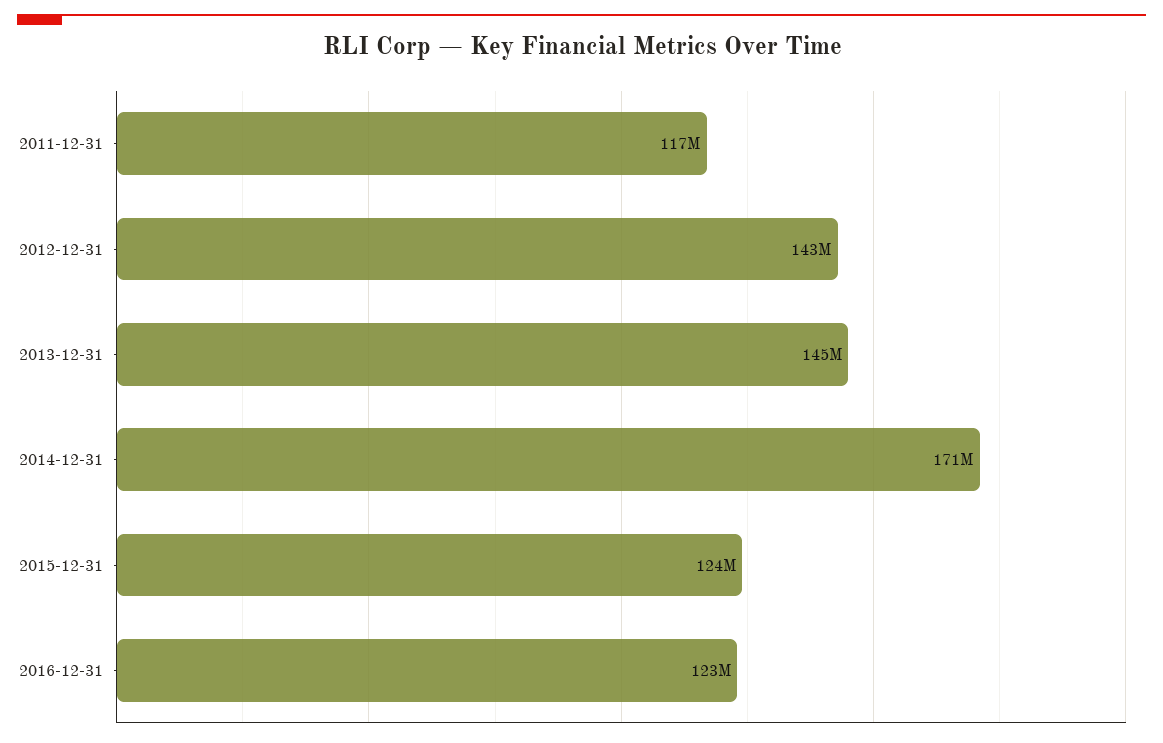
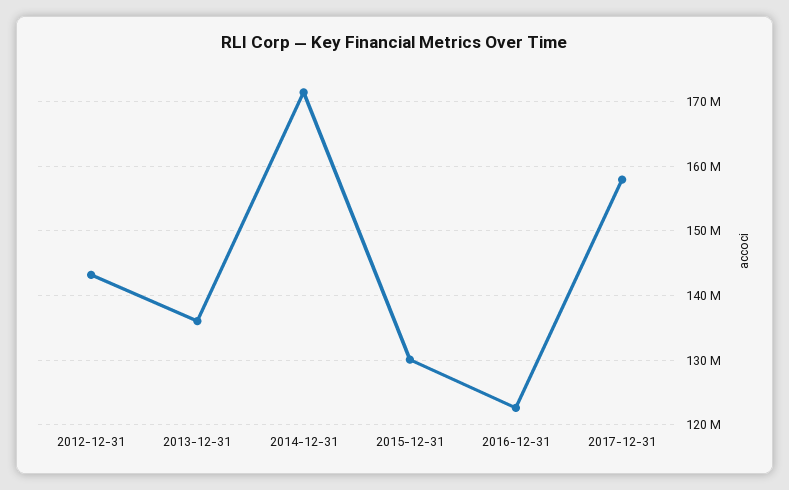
2011-12-31: 117000000 -> none
2013-12-31: 145000000 -> 136000000
2015-12-31: 124000000 -> 130000000
2017-12-31: none -> 158000000

